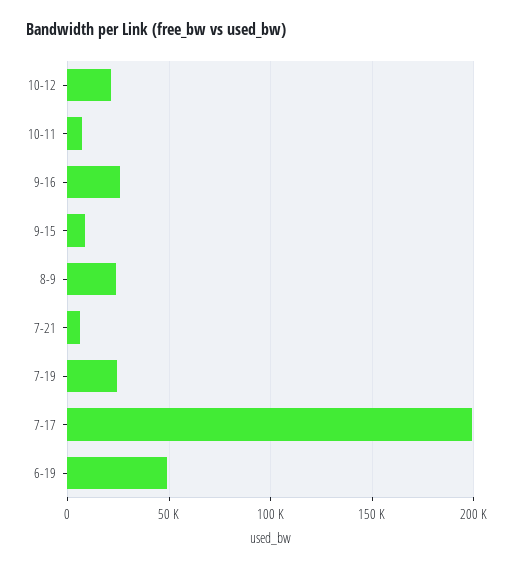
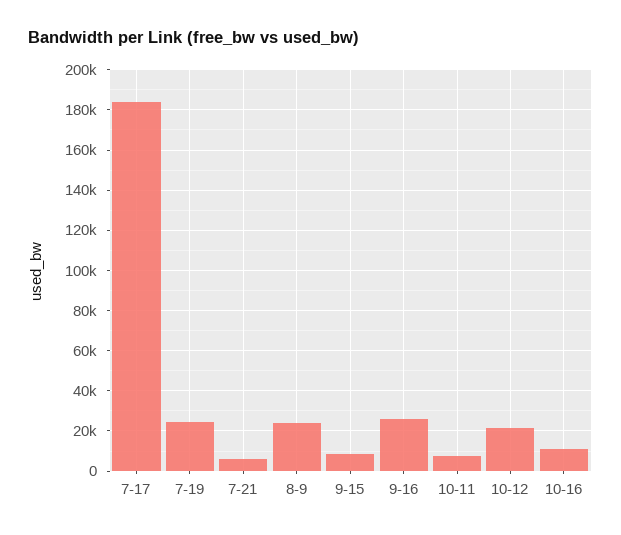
7-17: 200000 -> 185000
6-19: 50000 -> none
10-16: none -> 10000

